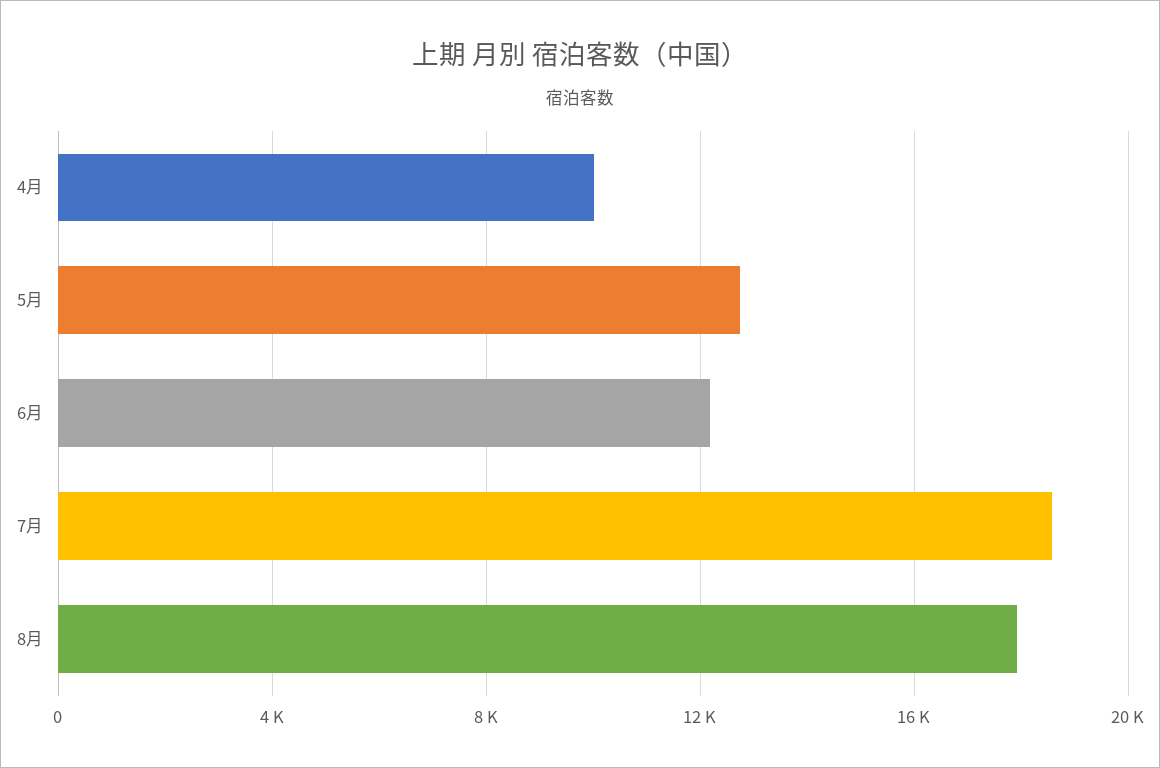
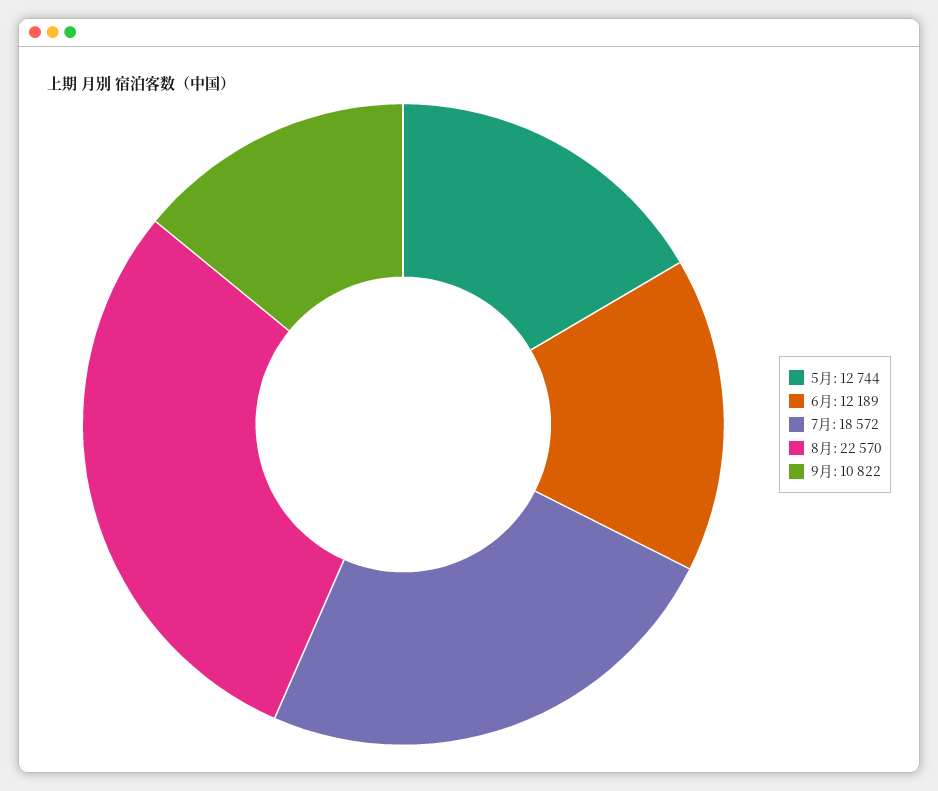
4月: 10000 -> none
8月: 18000 -> 22570
9月: none -> 10822

